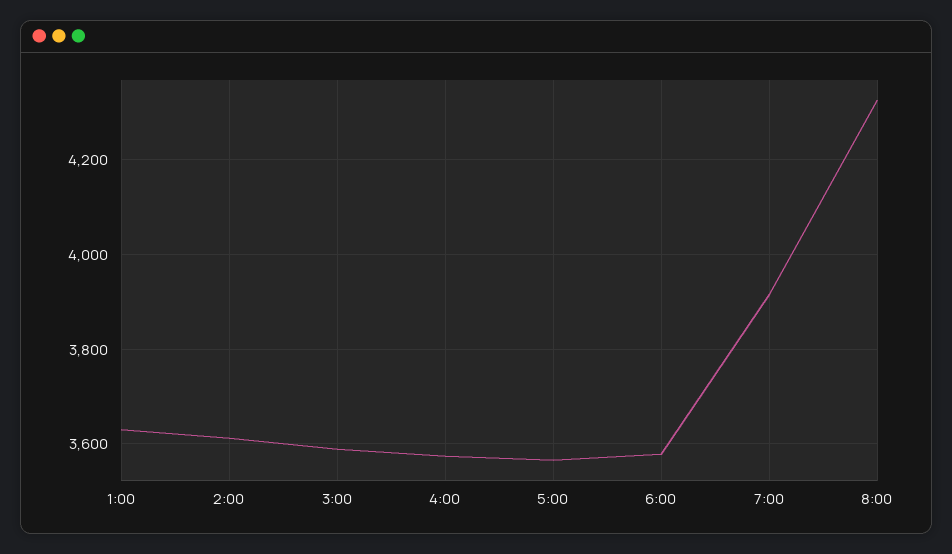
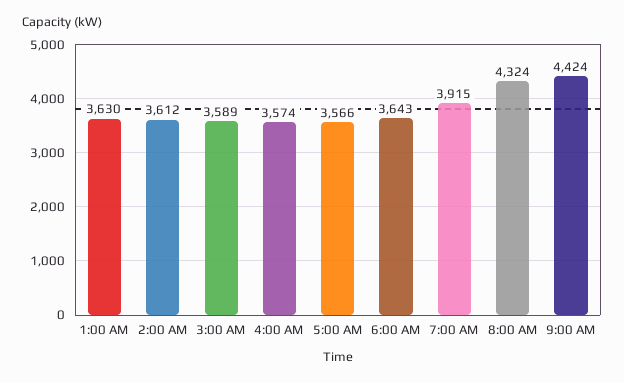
6:00: 3580 -> 3643
9:00 AM: none -> 4424

